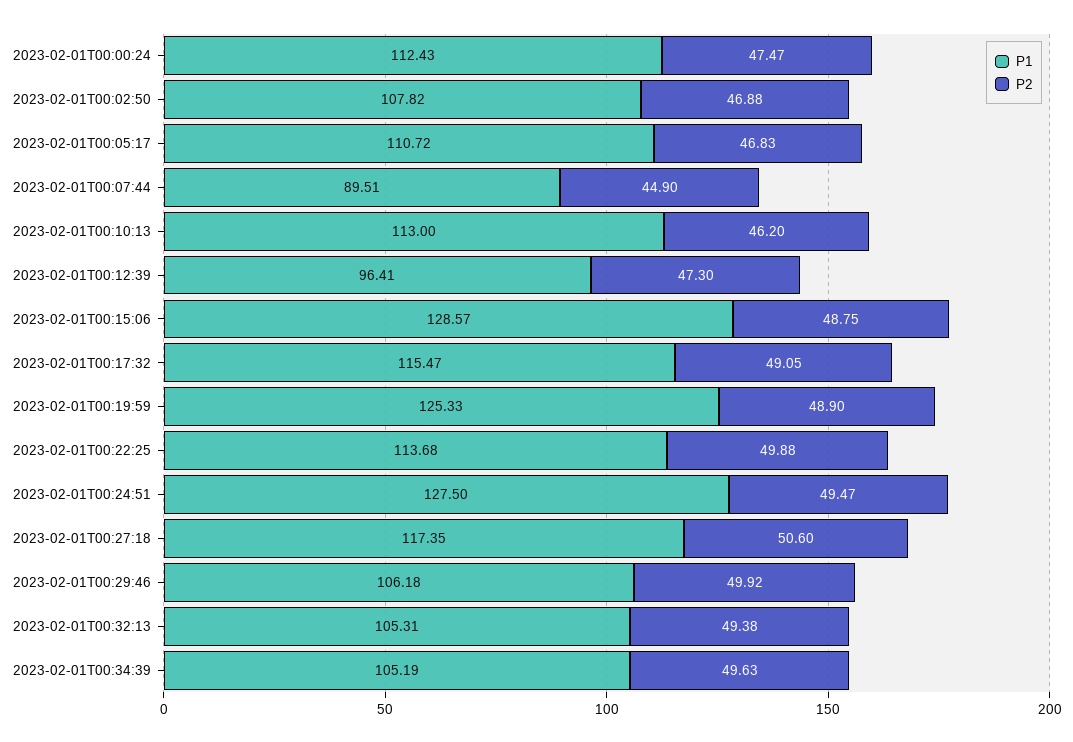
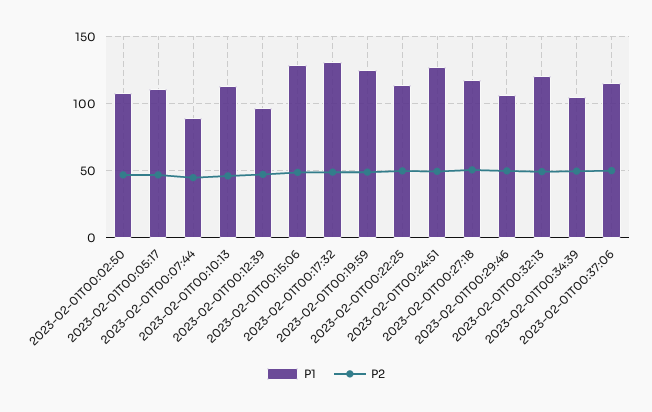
P1, 2023-02-01T00:00:24: 112.43 -> none
P2, 2023-02-01T00:00:24: 47.47 -> none
P1, 2023-02-01T00:17:32: 115.47 -> 130
P1, 2023-02-01T00:32:13: 105.31 -> 120
P1, 2023-02-01T00:37:06: none -> 115
P2, 2023-02-01T00:37:06: none -> 50

